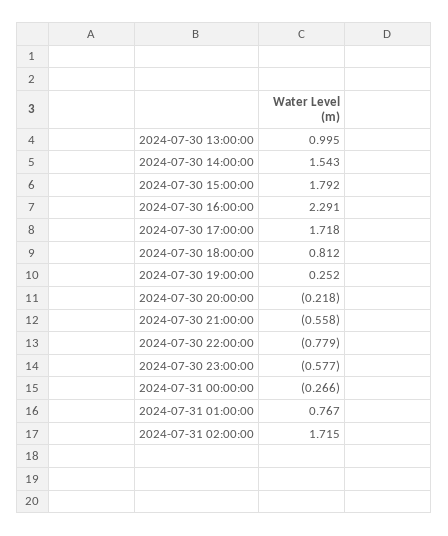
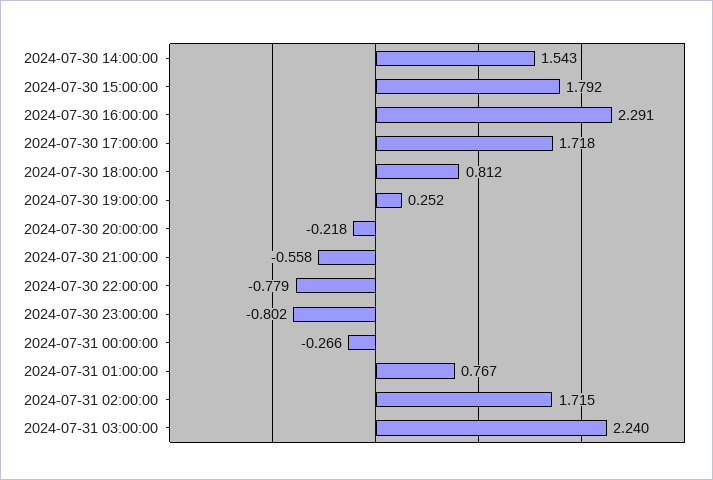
2024-07-30 13:00:00: 0.995 -> none
2024-07-30 23:00:00: -0.577 -> -0.802
2024-07-31 03:00:00: none -> 2.24

